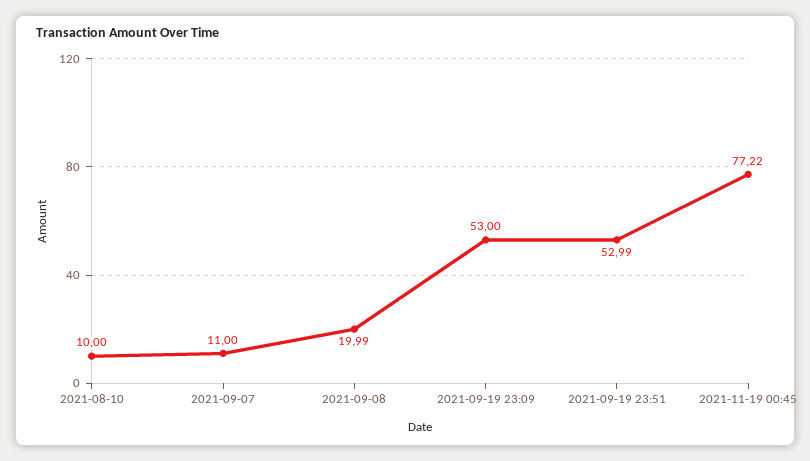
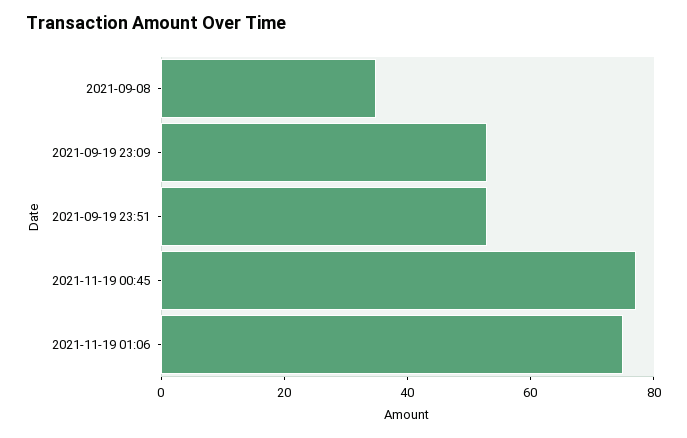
2021-08-10: 10 -> none
2021-09-07: 11 -> none
2021-09-08: 19.99 -> 35
2021-11-19 01:06: none -> 75

